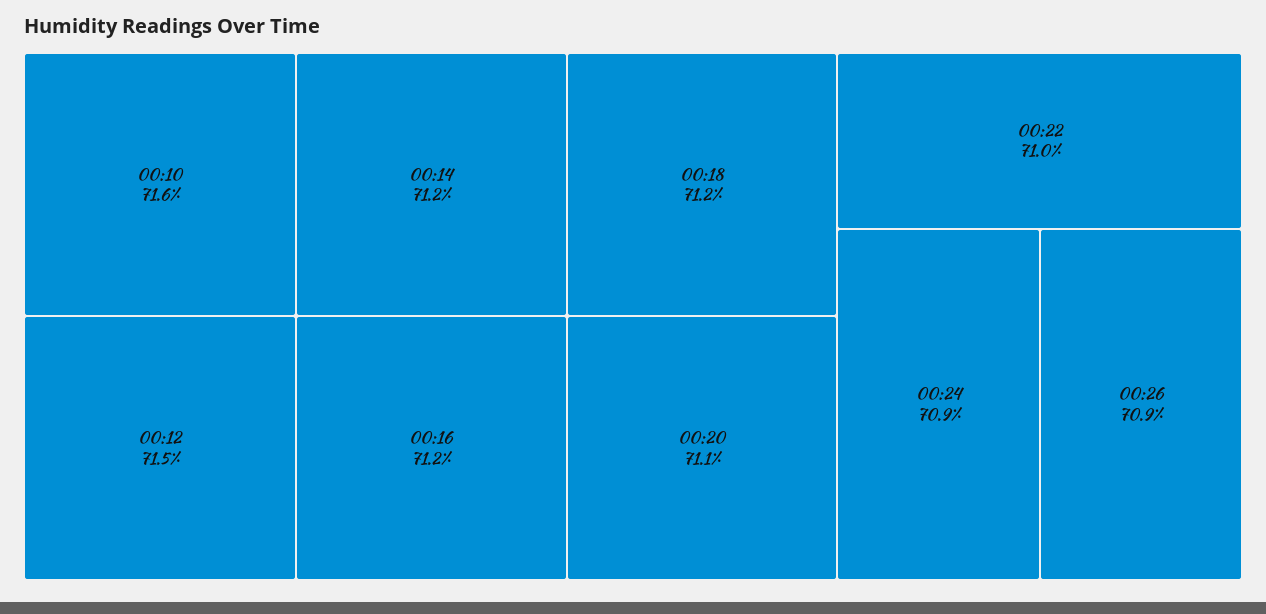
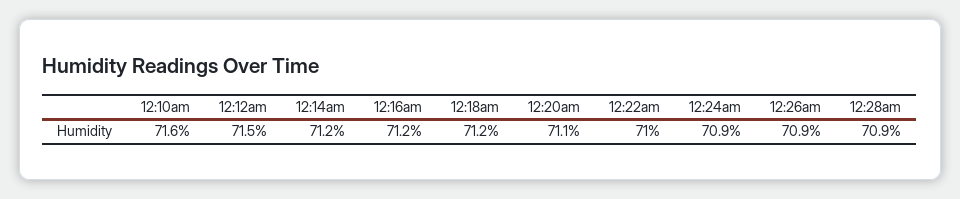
12:28am: none -> 70.9

